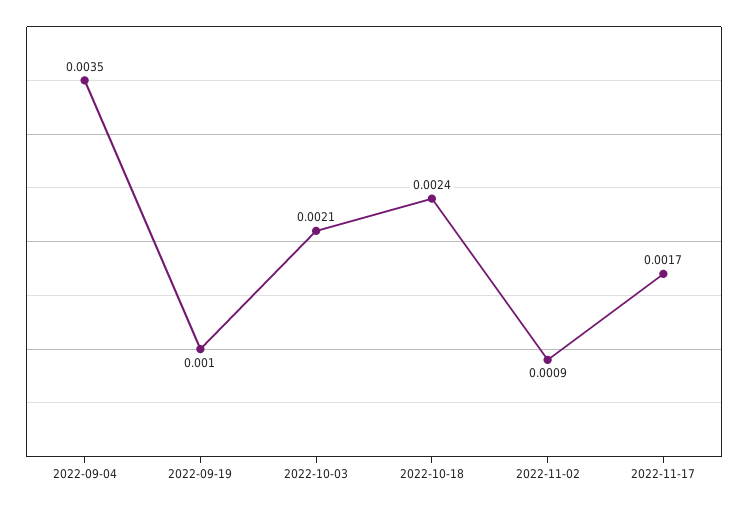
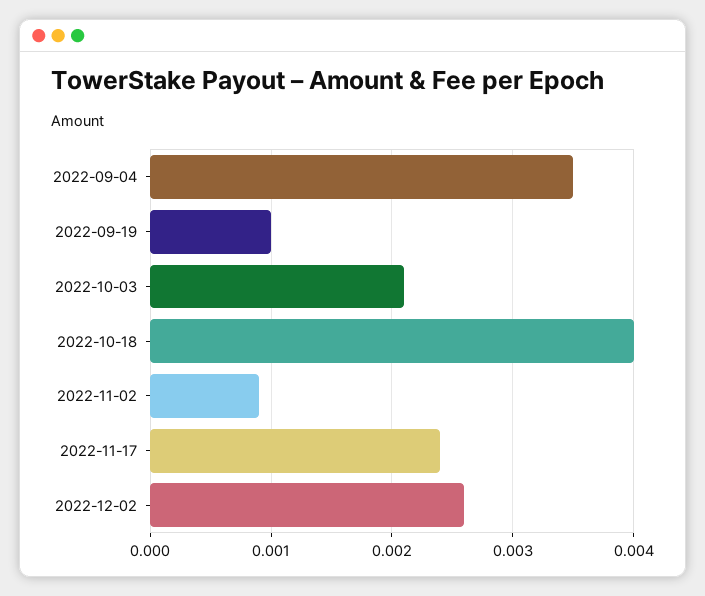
2022-10-18: 0.0024 -> 0.004
2022-11-17: 0.0017 -> 0.0024
2022-12-02: none -> 0.0026

